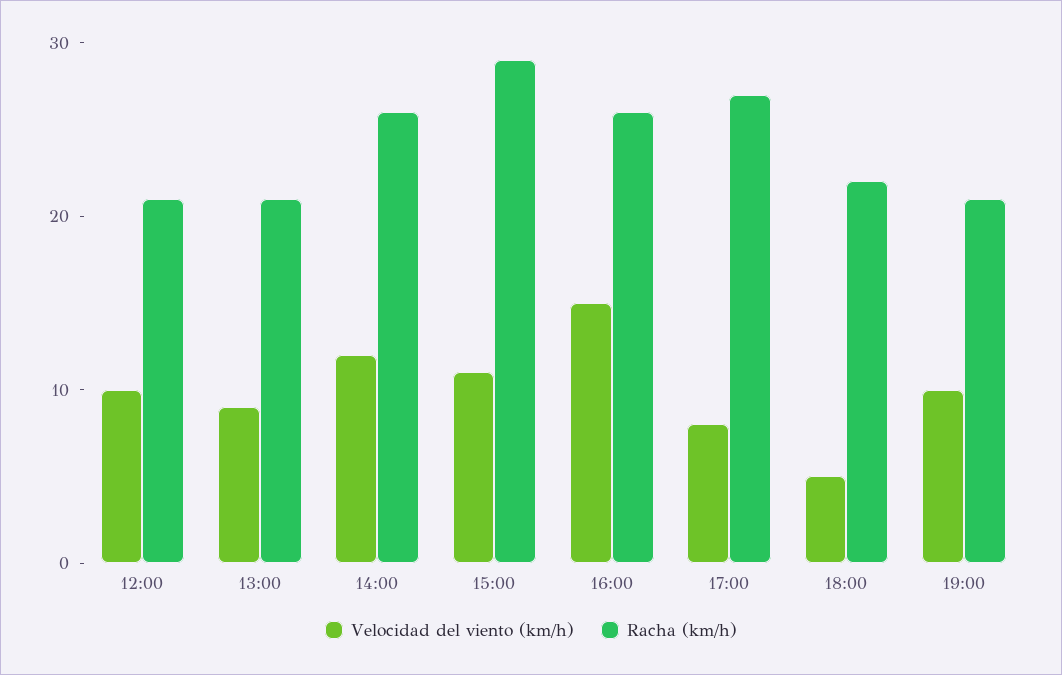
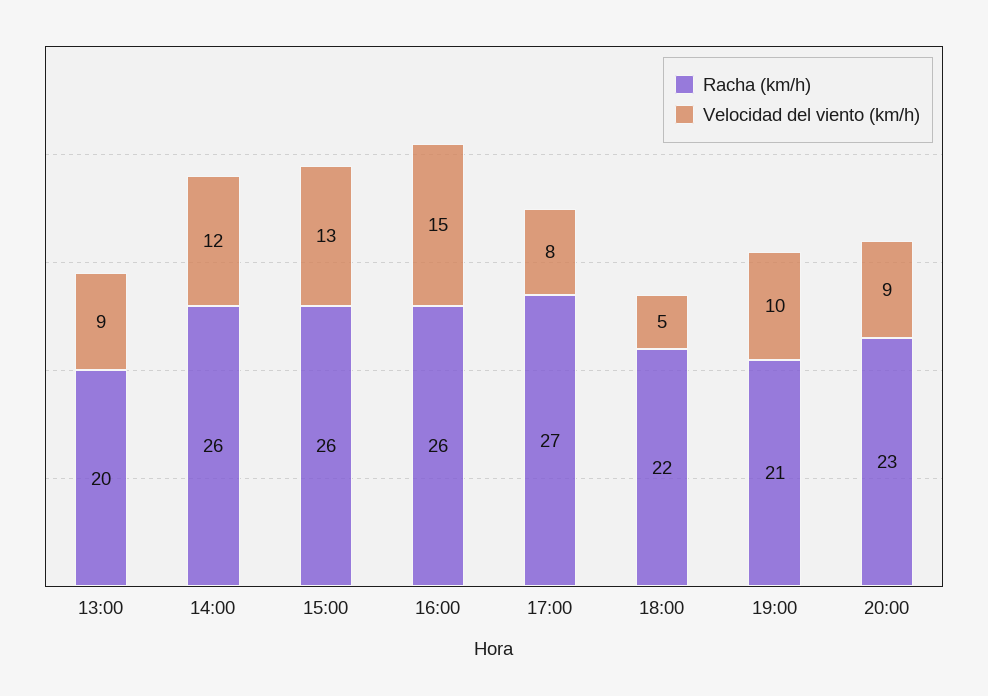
Velocidad del viento (km/h), 12:00: 10 -> none
Racha (km/h), 12:00: 21 -> none
Racha (km/h), 13:00: 21 -> 20
Velocidad del viento (km/h), 15:00: 11 -> 13
Racha (km/h), 15:00: 29 -> 26
Racha (km/h), 20:00: none -> 23
Velocidad del viento (km/h), 20:00: none -> 9

